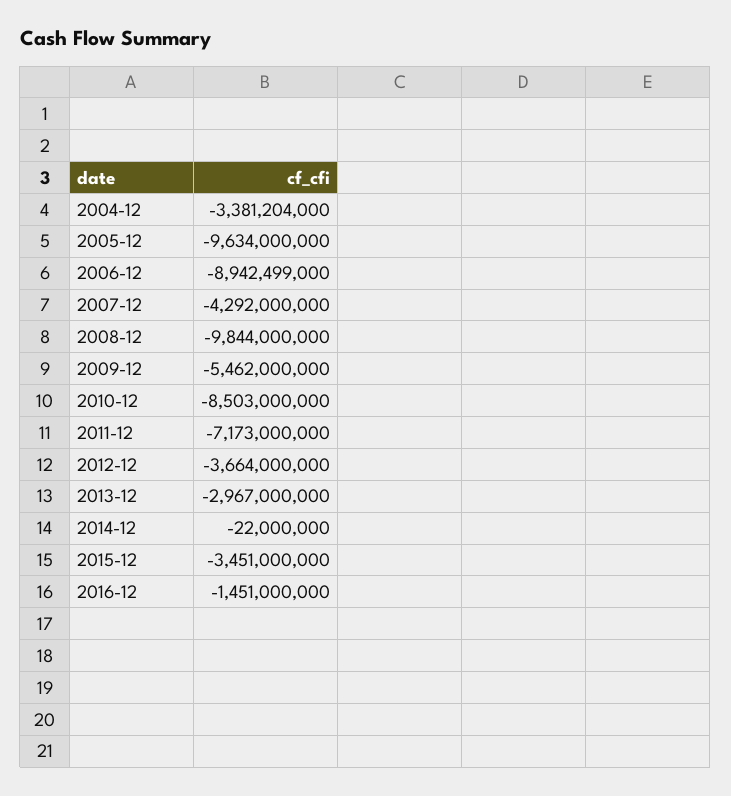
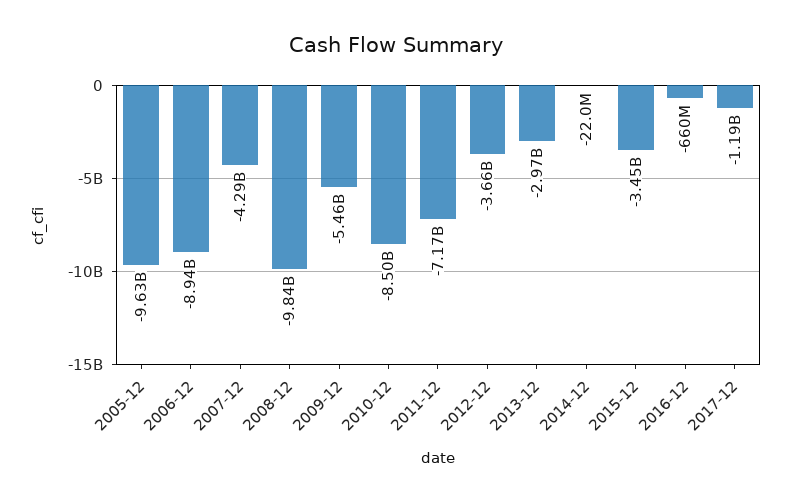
2004-12: -3381204000 -> none
2016-12: -1451000000 -> -660000000
2017-12: none -> -1190000000

